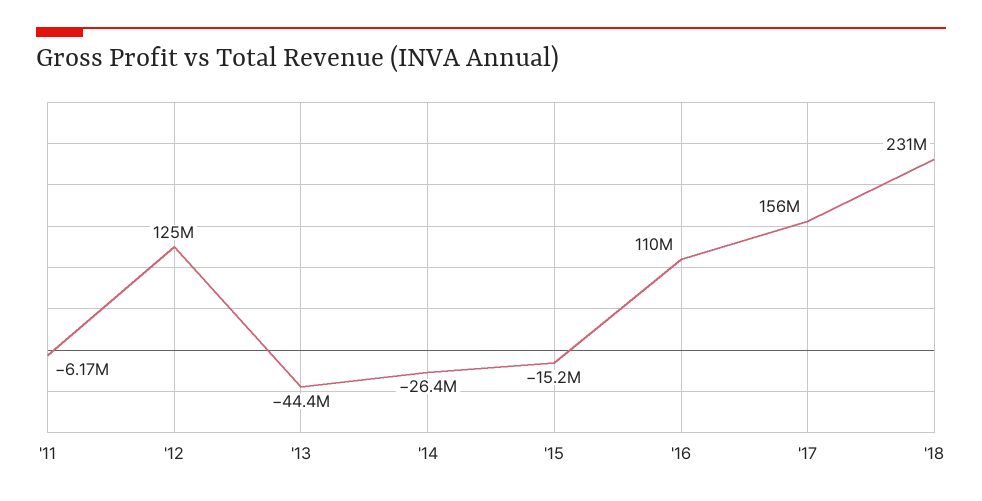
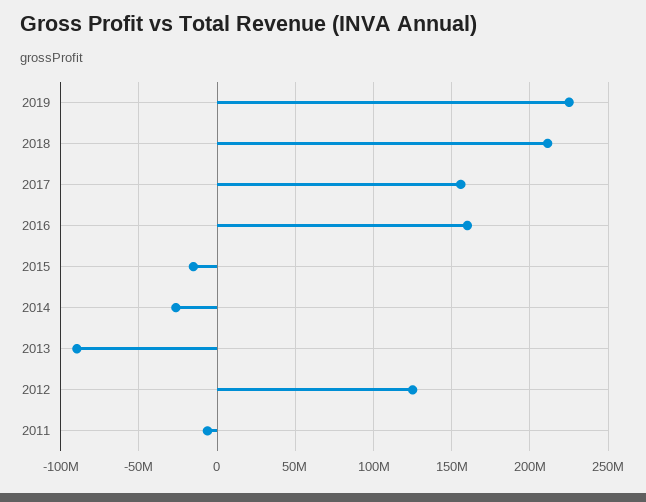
'13: -44400000 -> -90000000
'16: 110000000 -> 160000000
'18: 231000000 -> 210000000
2019: none -> 225000000

